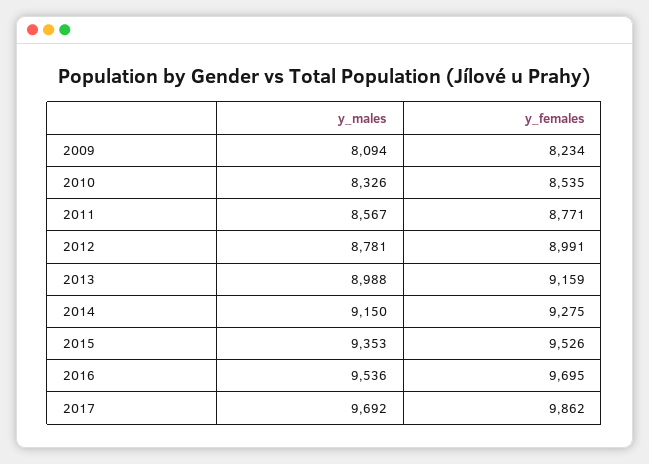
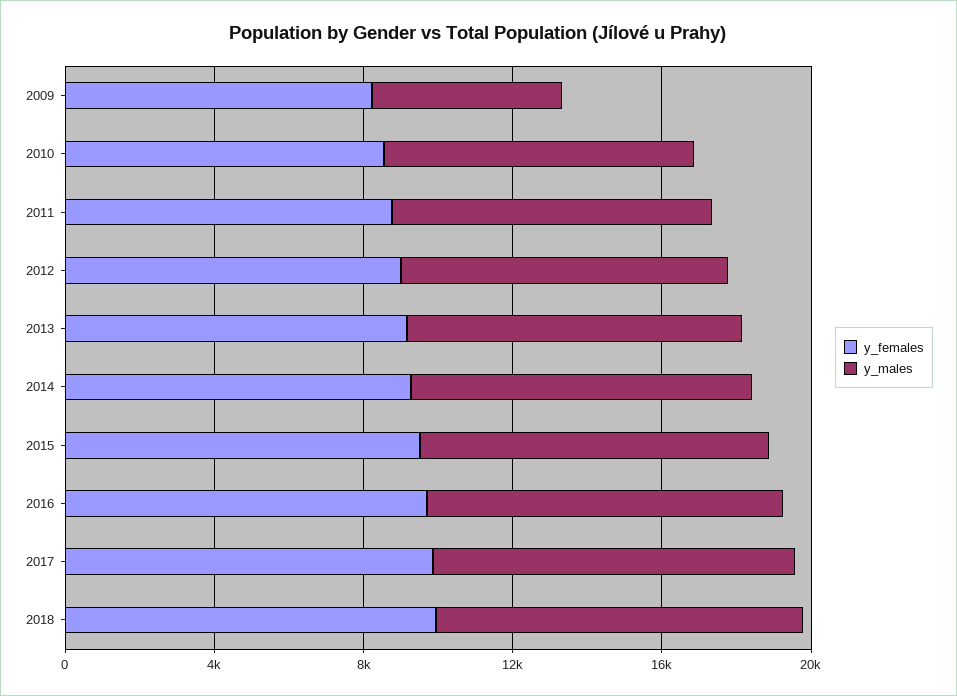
y_males, 2009: 8094 -> 5000
y_females, 2018: none -> 10000
y_males, 2018: none -> 10000

